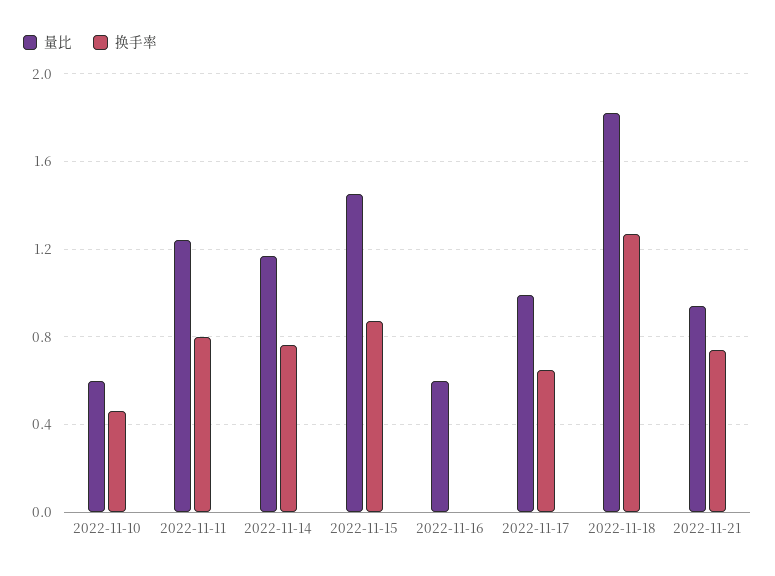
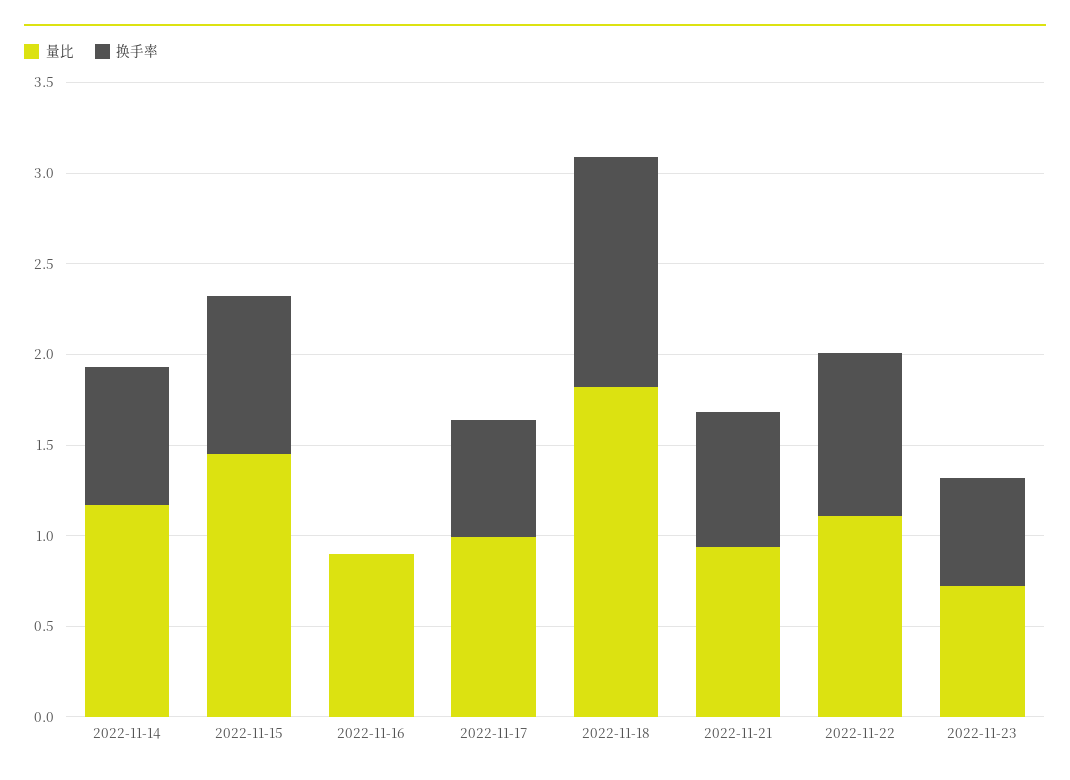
量比, 2022-11-10: 0.6 -> none
换手率, 2022-11-10: 0.45 -> none
量比, 2022-11-11: 1.25 -> none
换手率, 2022-11-11: 0.8 -> none
量比, 2022-11-16: 0.6 -> 0.9
量比, 2022-11-22: none -> 1.1
换手率, 2022-11-22: none -> 0.9
量比, 2022-11-23: none -> 0.7
换手率, 2022-11-23: none -> 0.6

